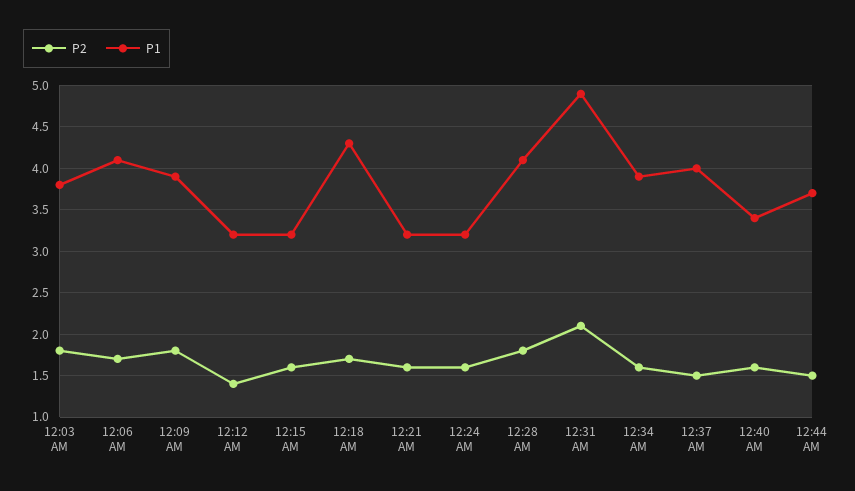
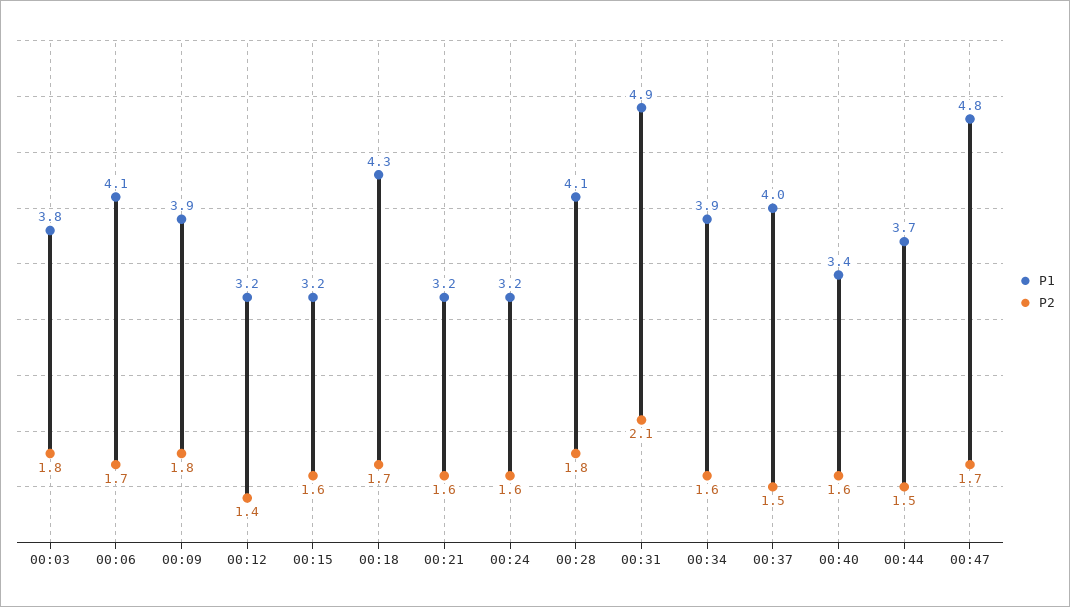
P1, 00:47: none -> 4.8
P2, 00:47: none -> 1.7

